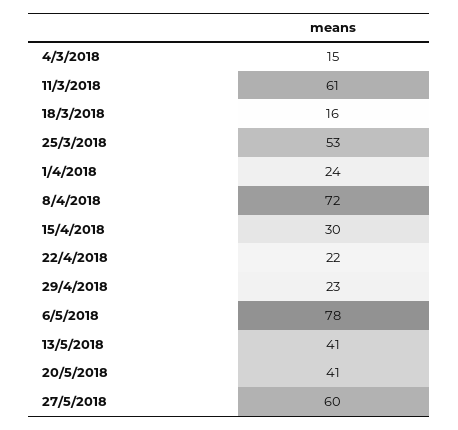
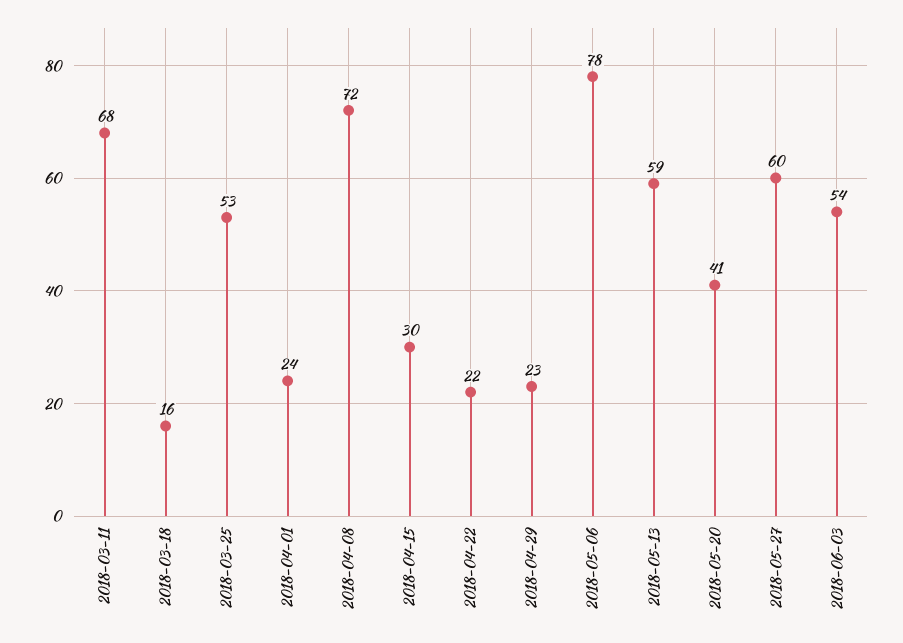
4/3/2018: 15 -> none
11/3/2018: 61 -> 68
13/5/2018: 41 -> 59
2018-06-03: none -> 54

